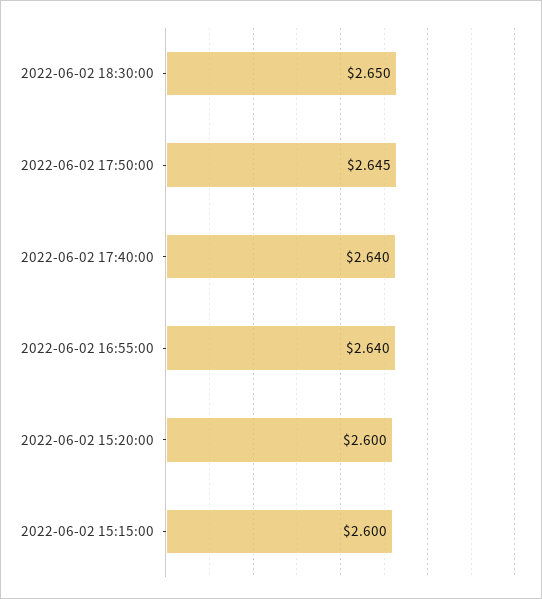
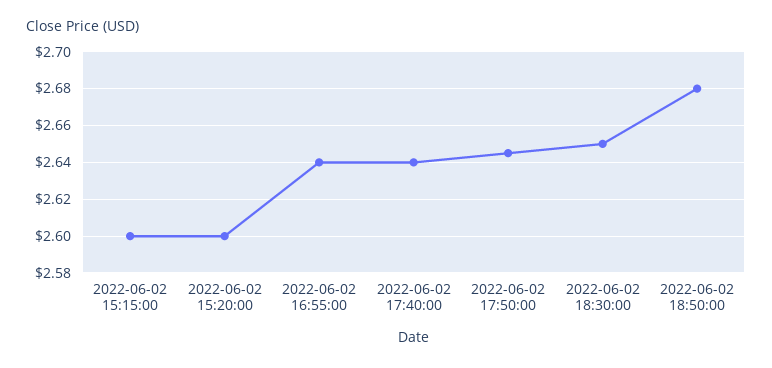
2022-06-02 18:50:00: none -> 2.68

